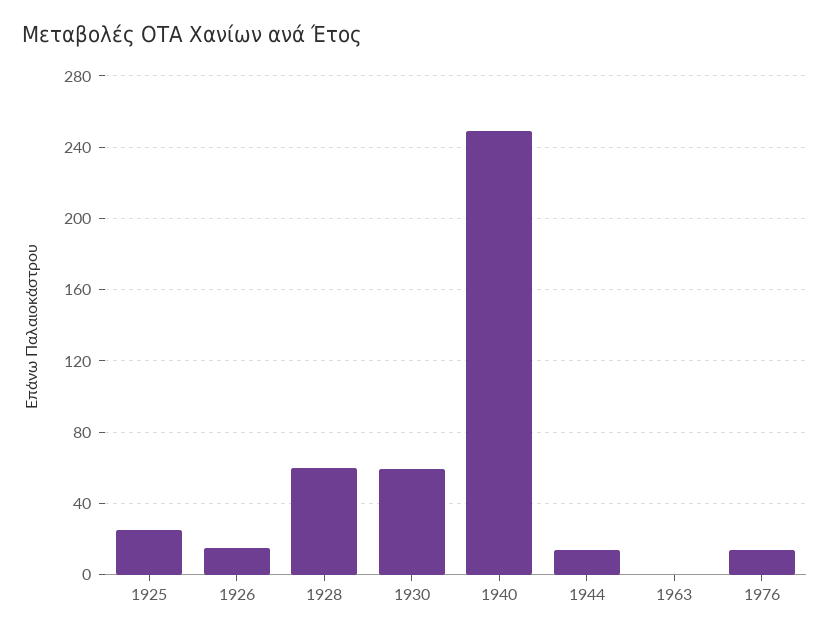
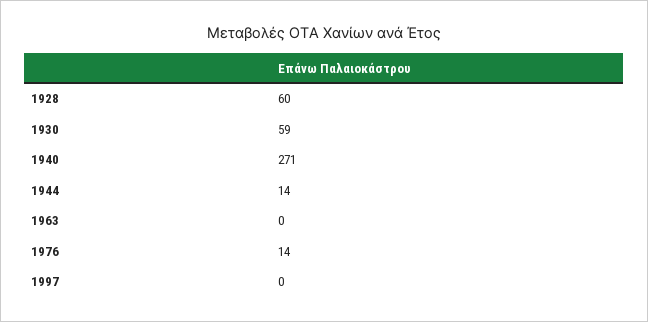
1925: 25 -> none
1926: 15 -> none
1940: 250 -> 271
1997: none -> 0

